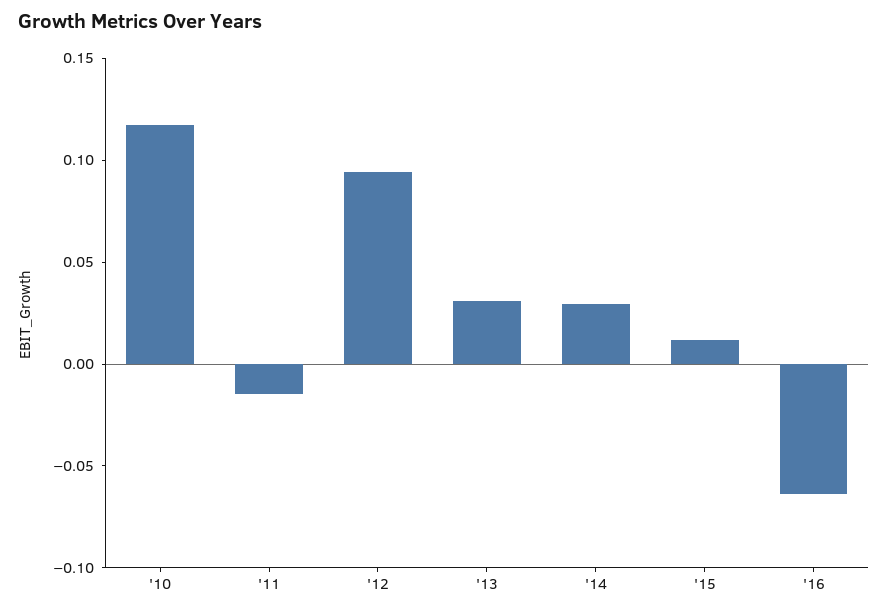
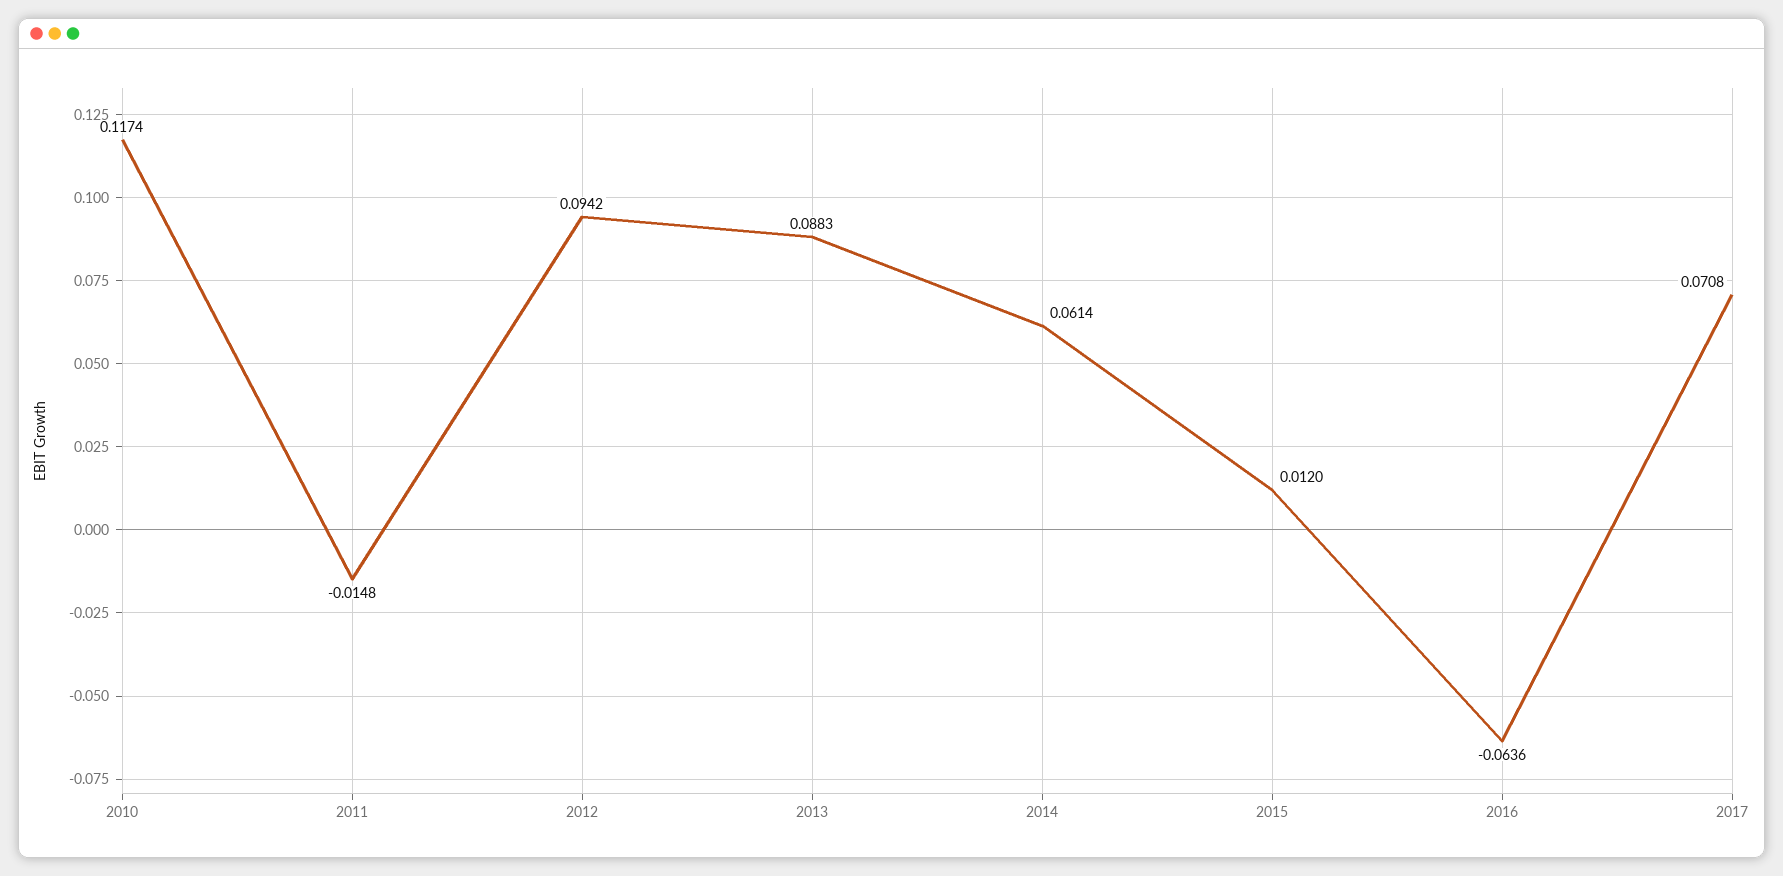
'13: 0.03 -> 0.0883
'14: 0.03 -> 0.0614
2017: none -> 0.0708

